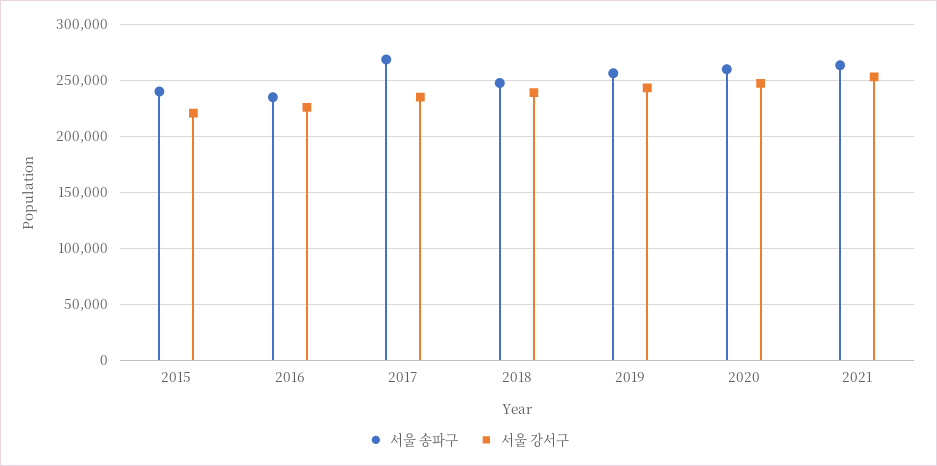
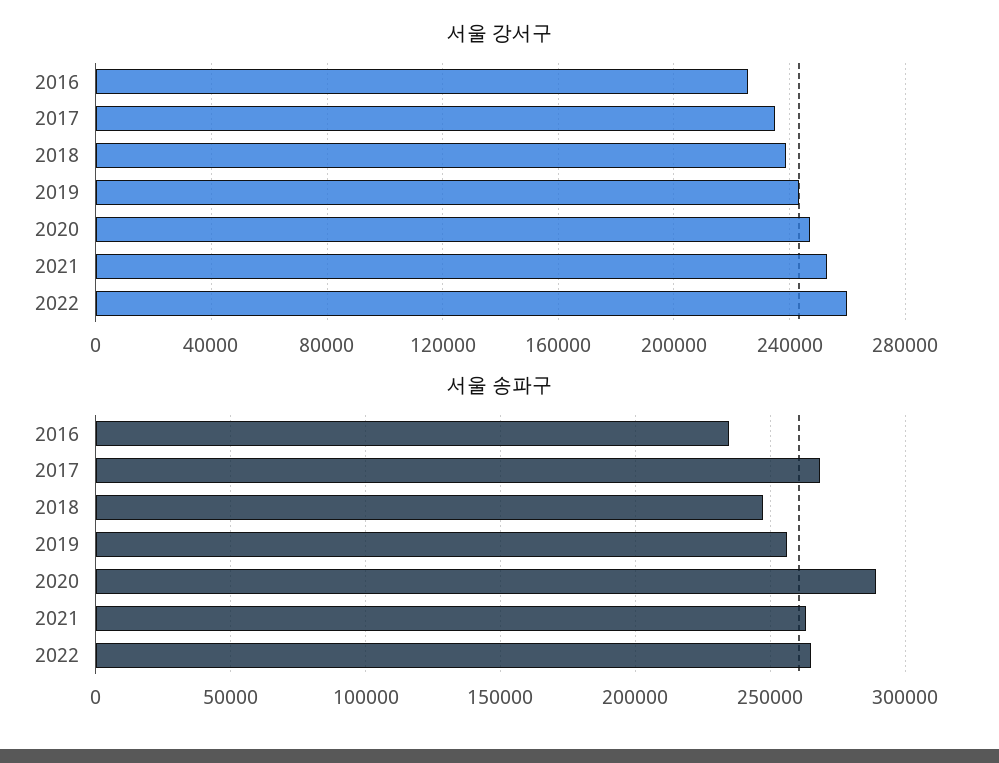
서울 송파구, 2015: 240000 -> none
서울 강서구, 2015: 220000 -> none
서울 송파구, 2020: 260000 -> 290000
서울 강서구, 2022: none -> 260000
서울 송파구, 2022: none -> 265000

